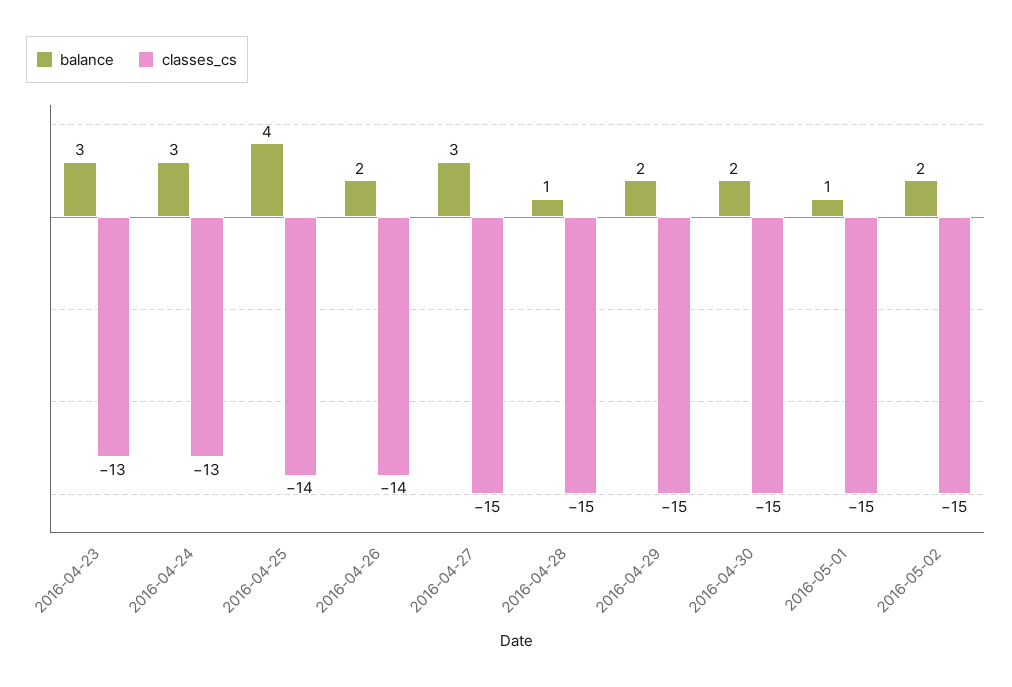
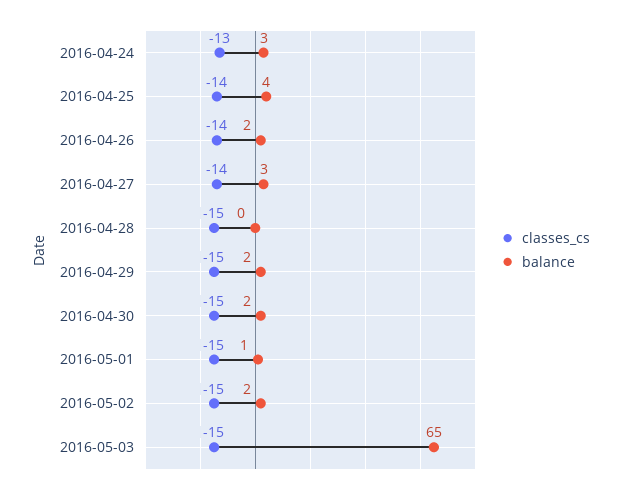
balance, 2016-04-23: 3 -> none
classes_cs, 2016-04-23: -13 -> none
classes_cs, 2016-04-27: -15 -> -14
balance, 2016-04-28: 1 -> 0
classes_cs, 2016-05-03: none -> -15
balance, 2016-05-03: none -> 65

